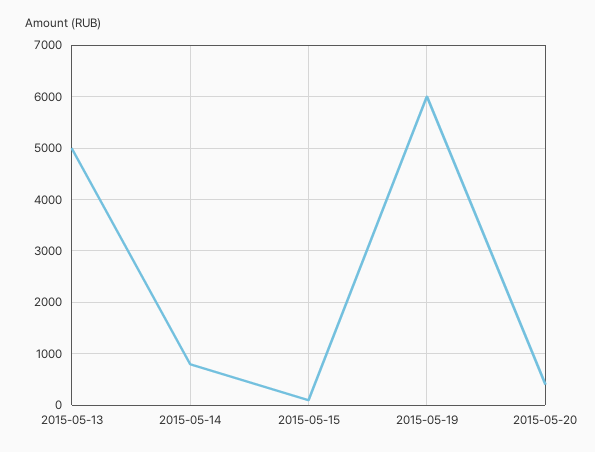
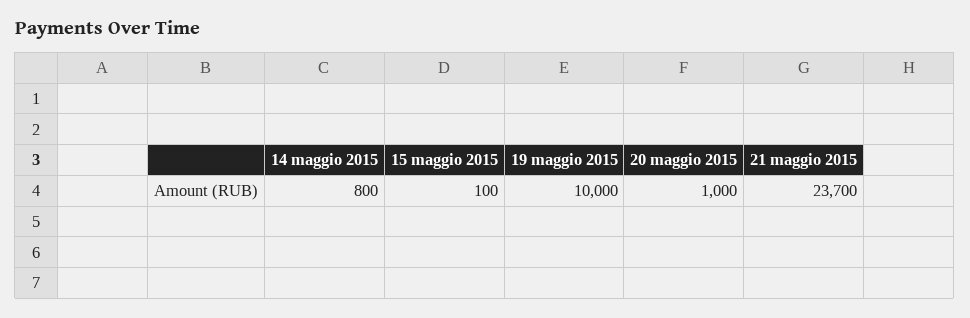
2015-05-13: 5000 -> none
2015-05-19: 6000 -> 10000
2015-05-20: 400 -> 1000
21 maggio 2015: none -> 23700

